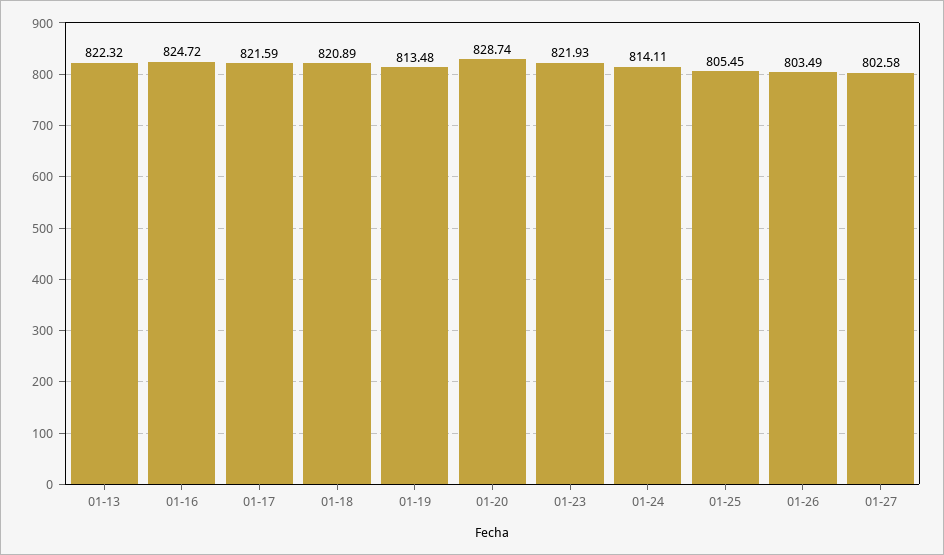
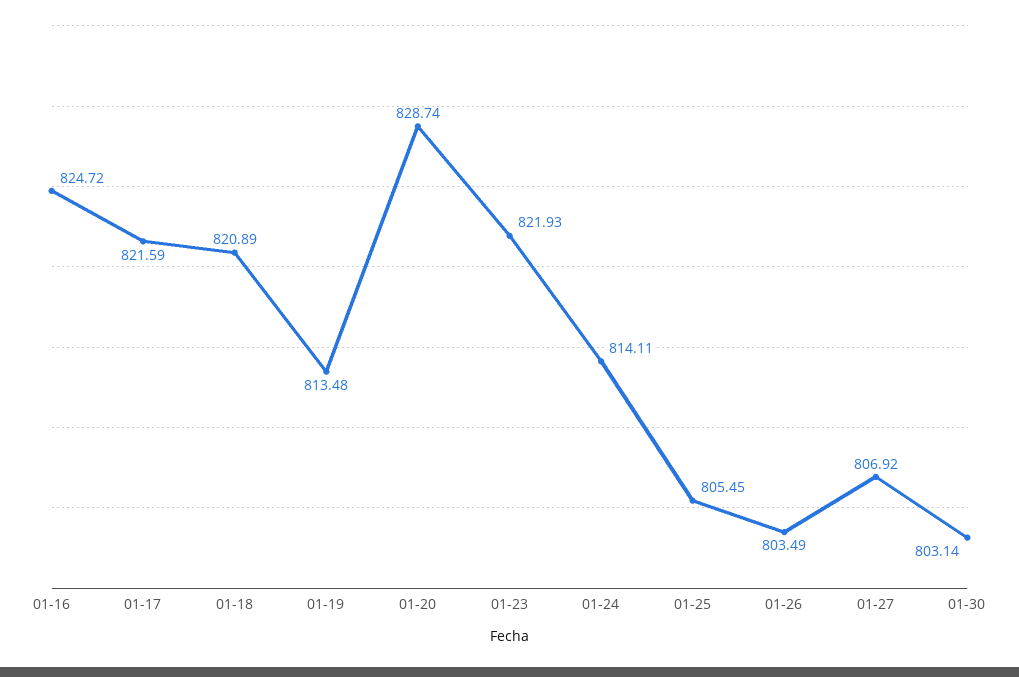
01-13: 822.32 -> none
01-27: 802.58 -> 806.92
01-30: none -> 803.14

